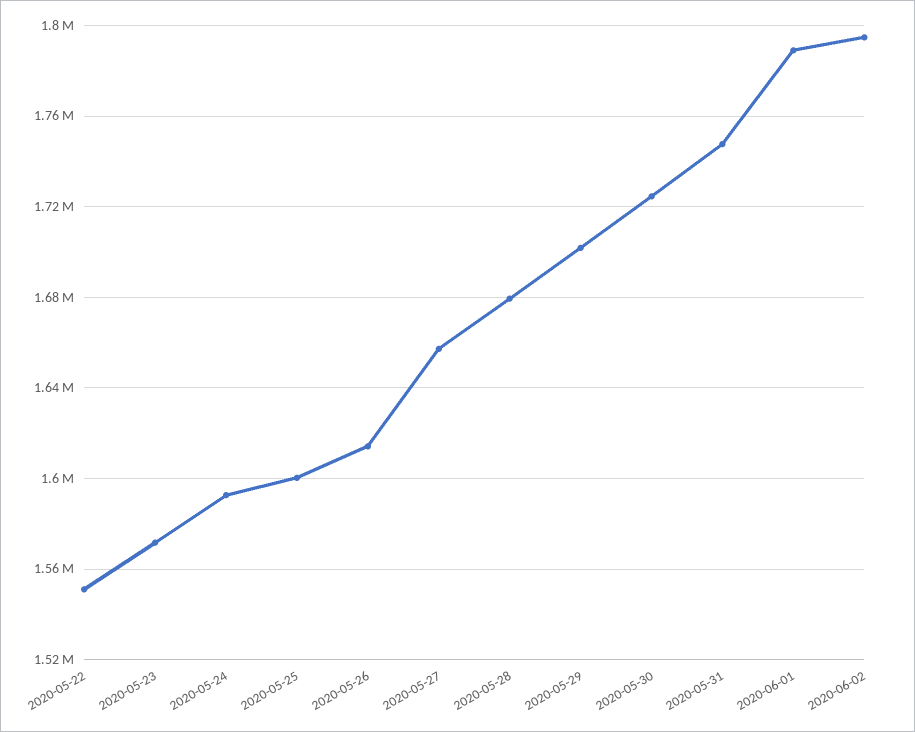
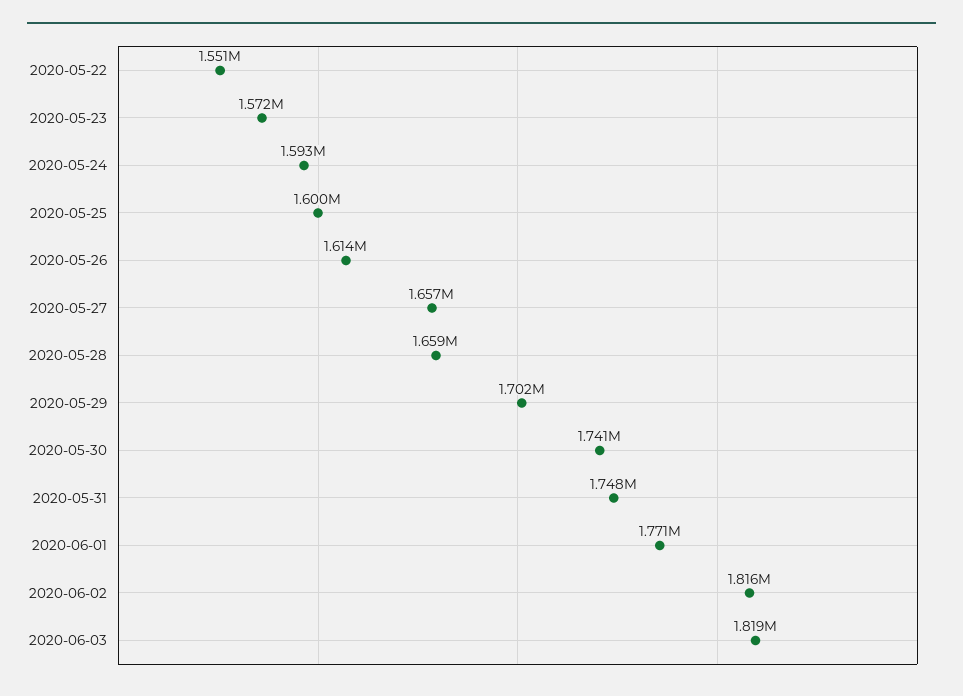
2020-05-28: 1680000 -> 1659000
2020-05-30: 1725000 -> 1741000
2020-06-01: 1790000 -> 1771000
2020-06-02: 1795000 -> 1816000
2020-06-03: none -> 1819000

